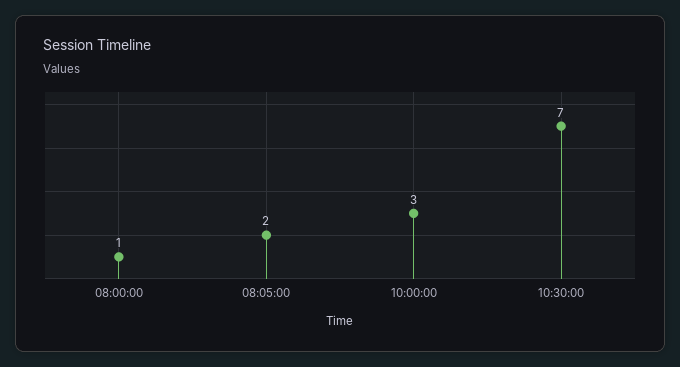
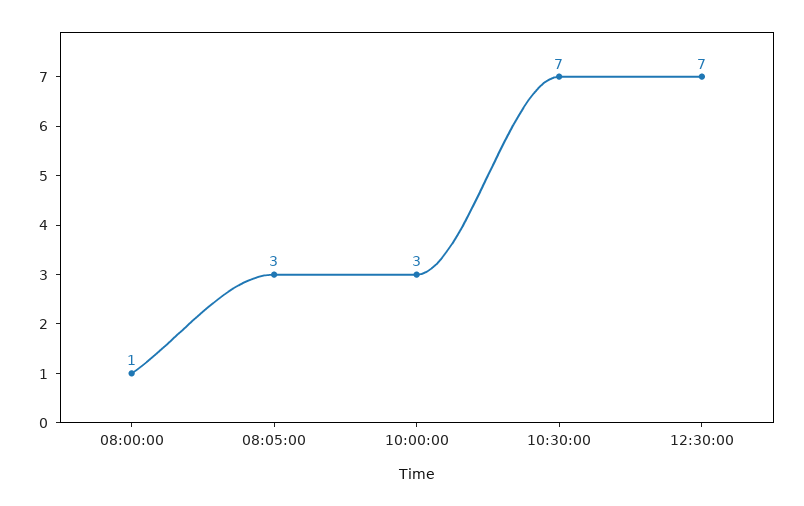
08:05:00: 2 -> 3
12:30:00: none -> 7

